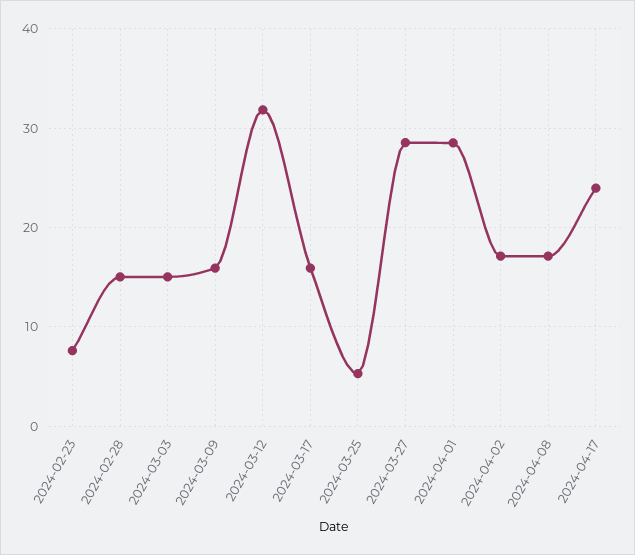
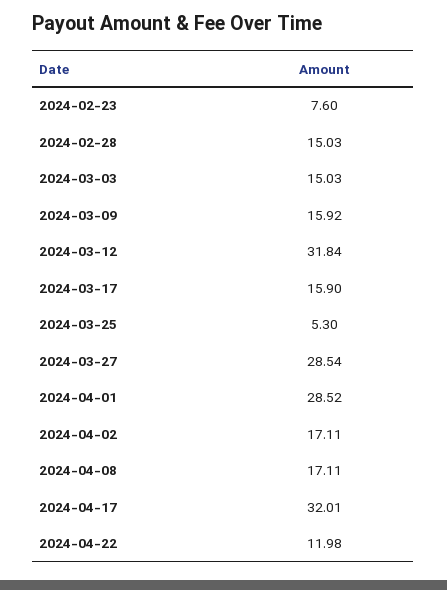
2024-04-17: 24 -> 32.01
2024-04-22: none -> 11.98

